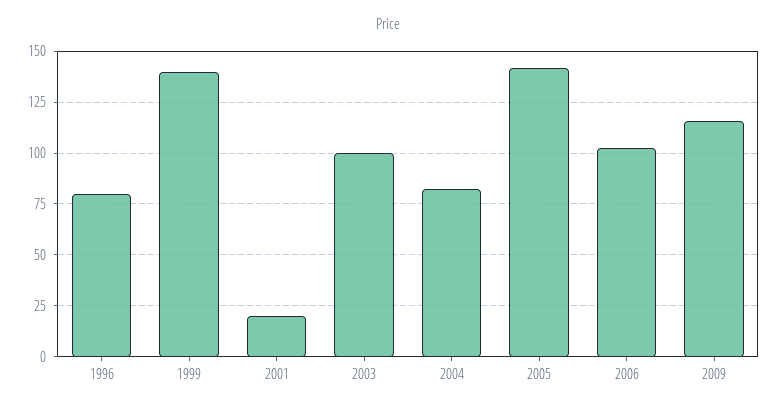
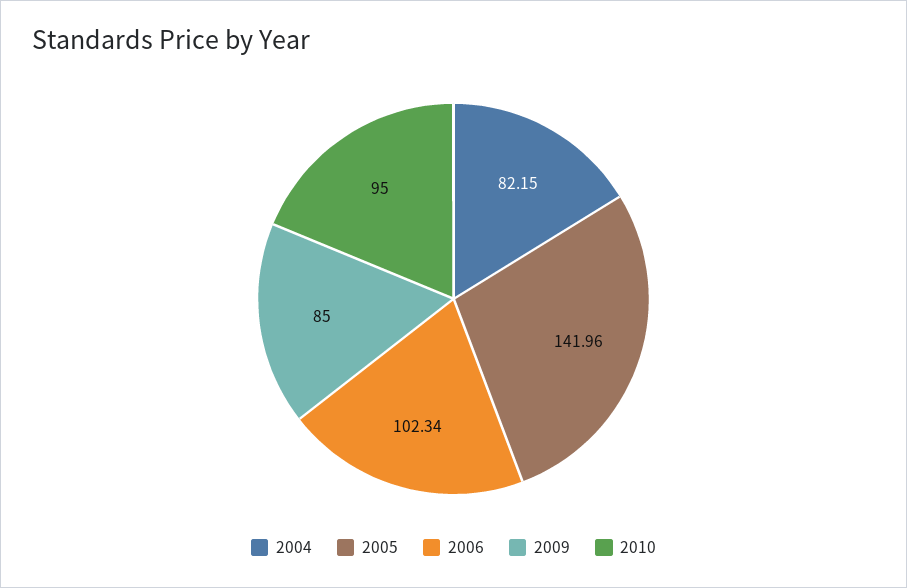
1996: 80 -> none
1999: 140 -> none
2001: 20 -> none
2003: 100 -> none
2009: 115 -> 85
2010: none -> 95

